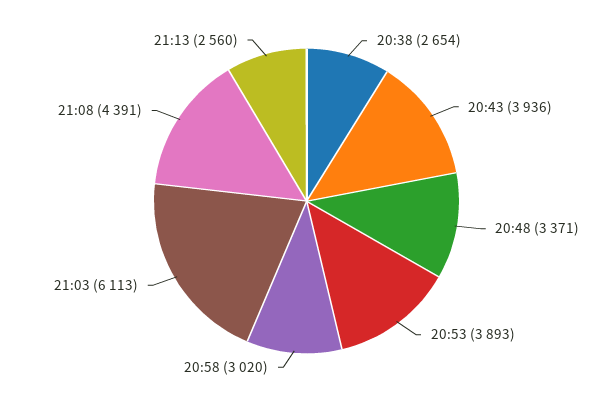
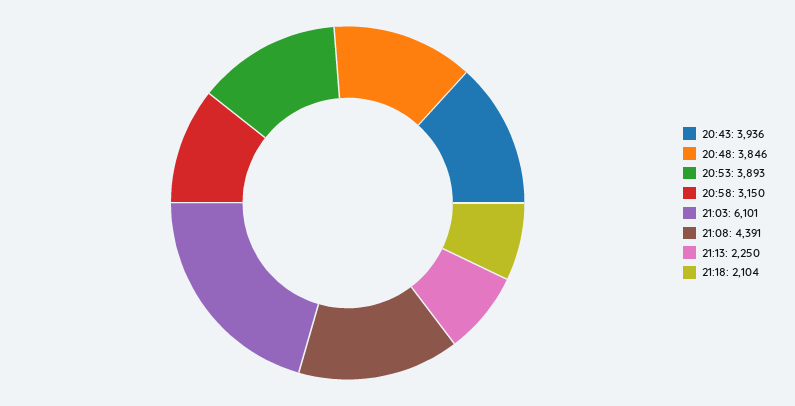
20:38: 2654 -> none
20:48: 3371 -> 3846
20:58: 3020 -> 3150
21:03: 6113 -> 6101
21:13: 2560 -> 2250
21:18: none -> 2104

